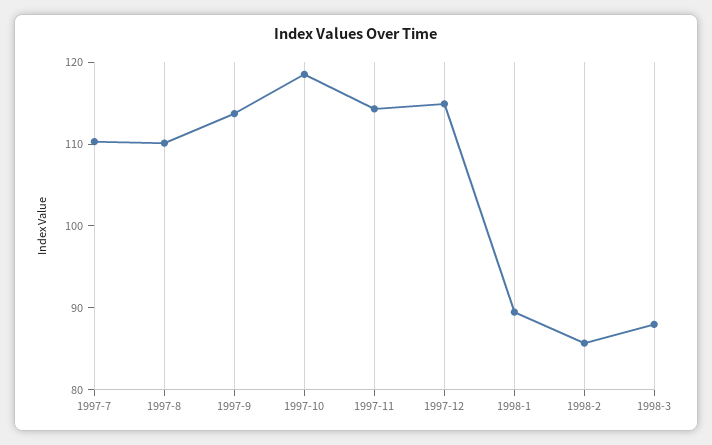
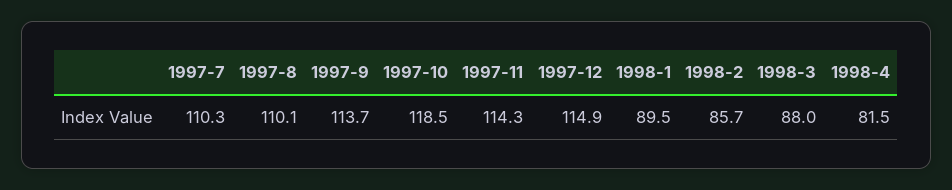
1998-4: none -> 81.5

